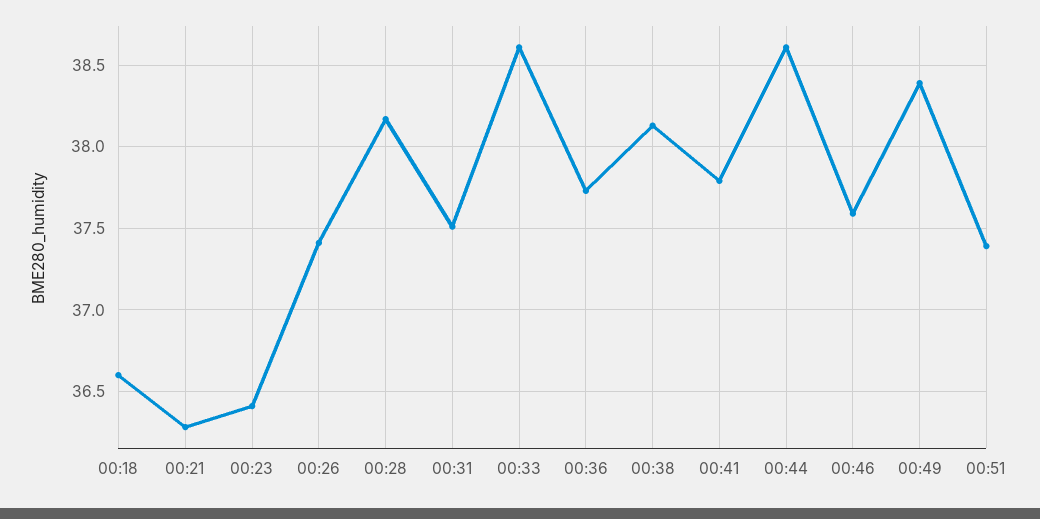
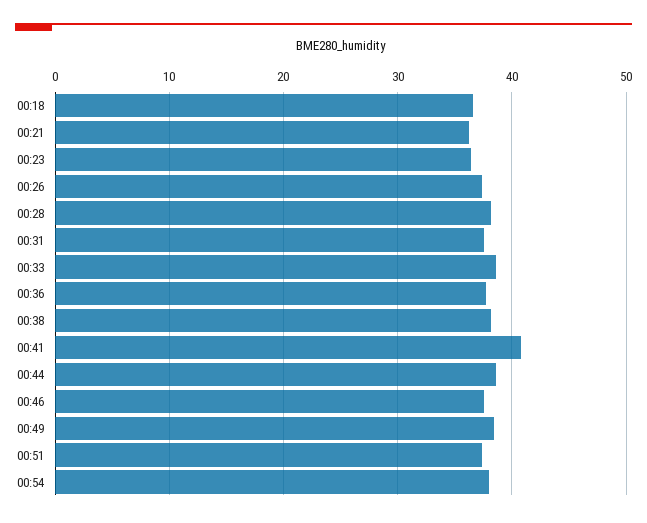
00:41: 37.8 -> 41
00:54: none -> 38

